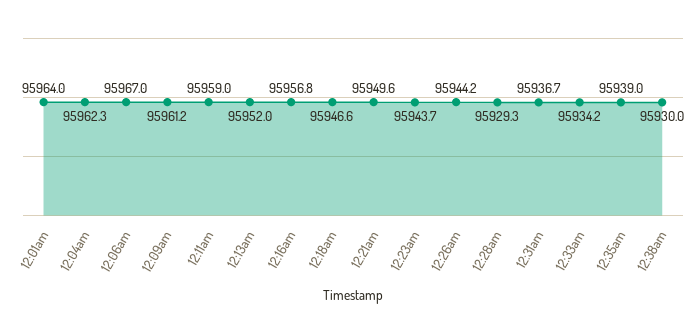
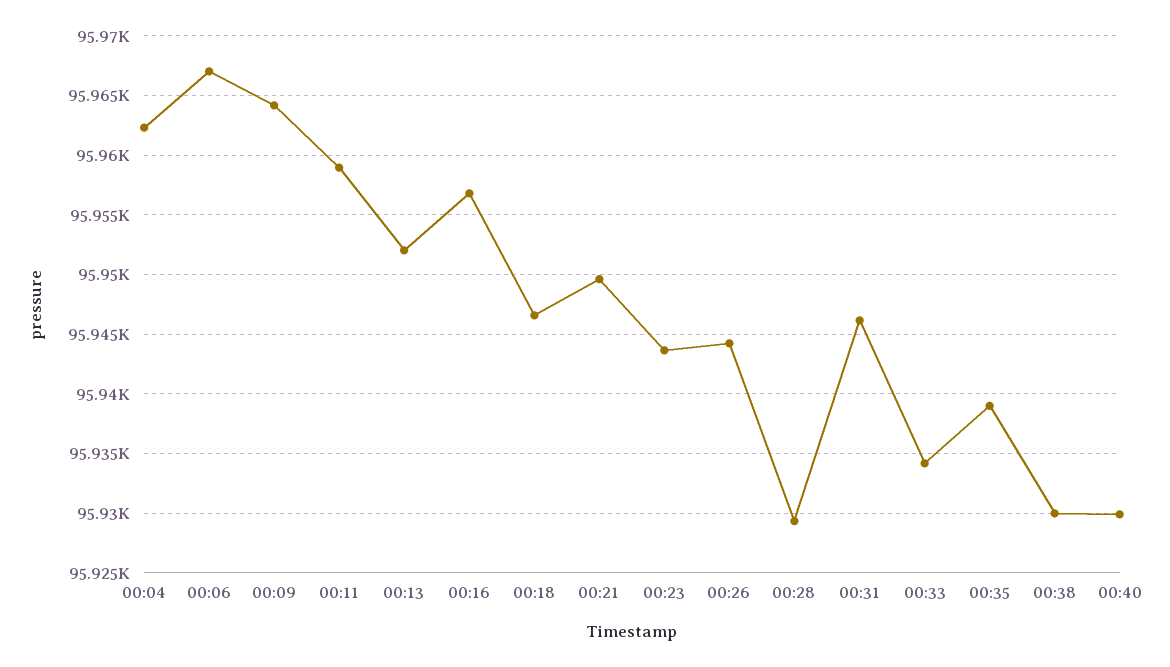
12:01am: 95964 -> none
12:09am: 95961.2 -> 95964
12:31am: 95936.7 -> 95946
00:40: none -> 95930

